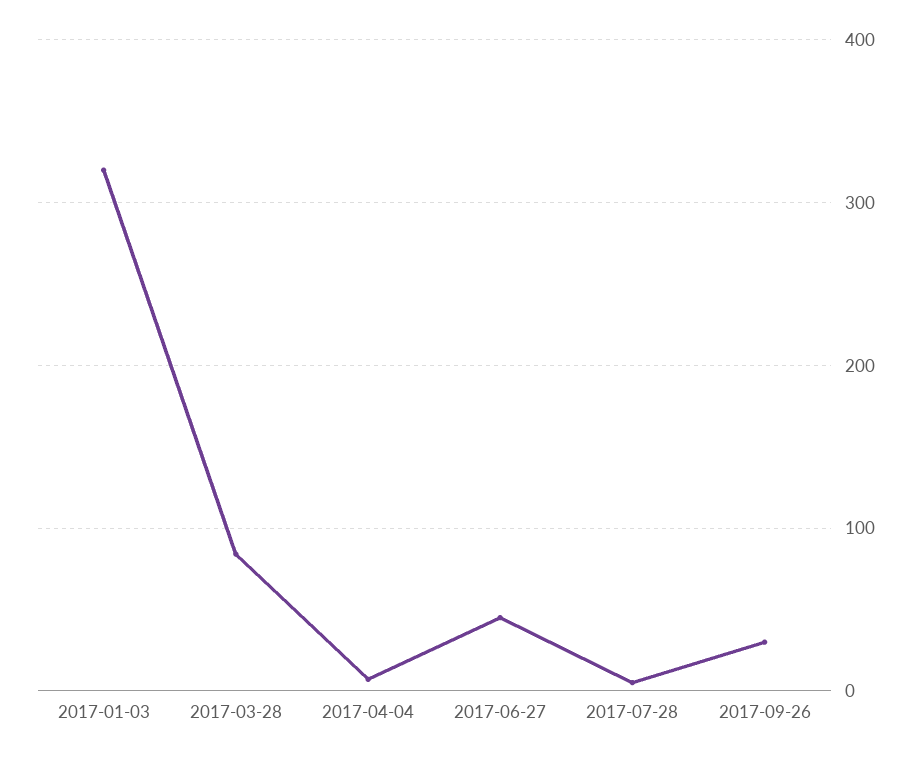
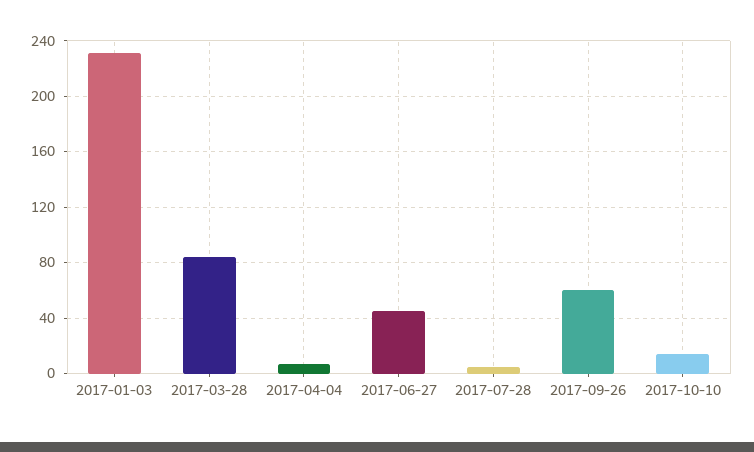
2017-01-03: 320 -> 230
2017-09-26: 30 -> 60
2017-10-10: none -> 15

